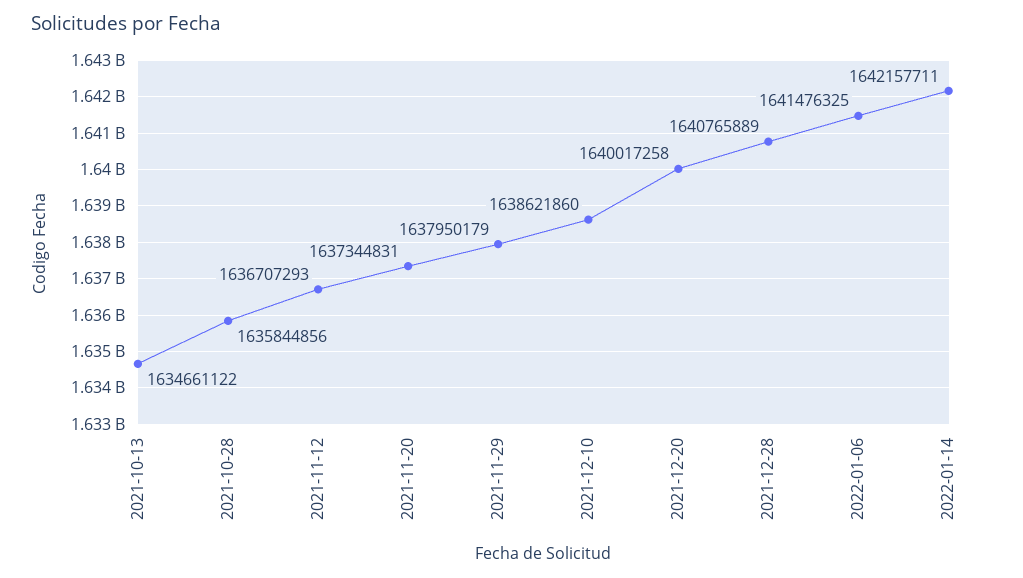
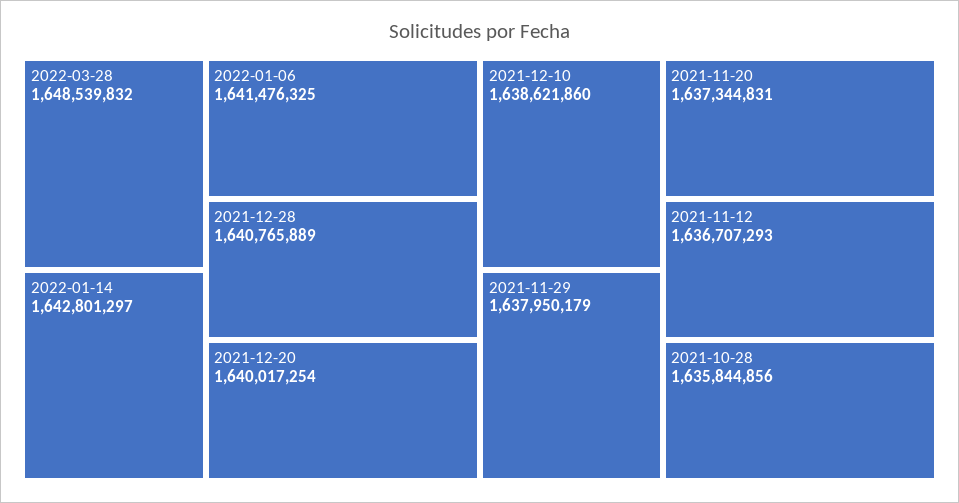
2021-10-13: 1634661122 -> none
2021-12-20: 1640017258 -> 1640017254
2022-01-14: 1642157711 -> 1642801297
2022-03-28: none -> 1648539832

